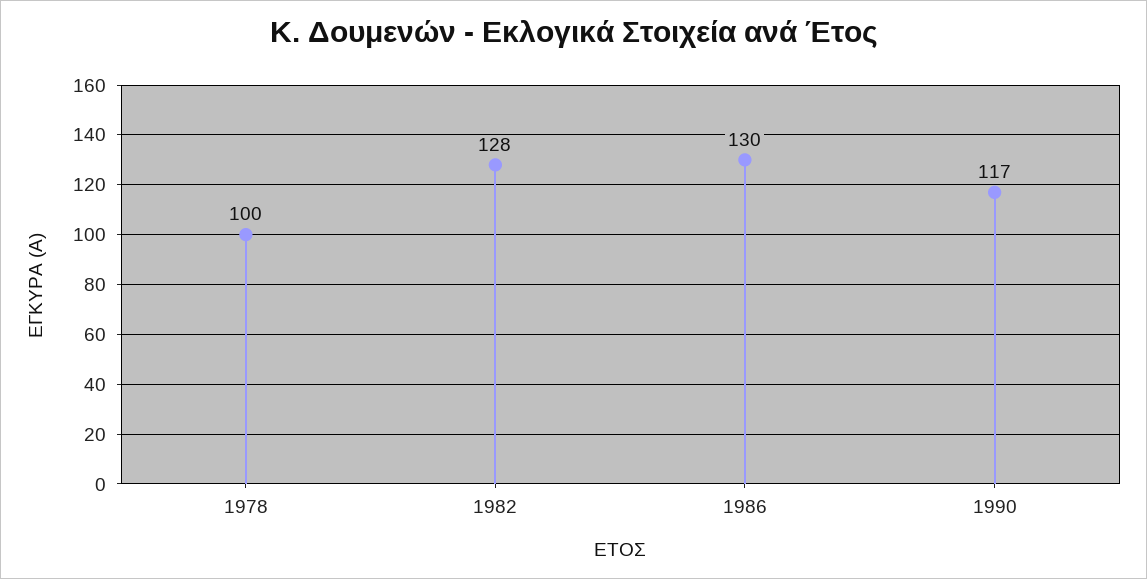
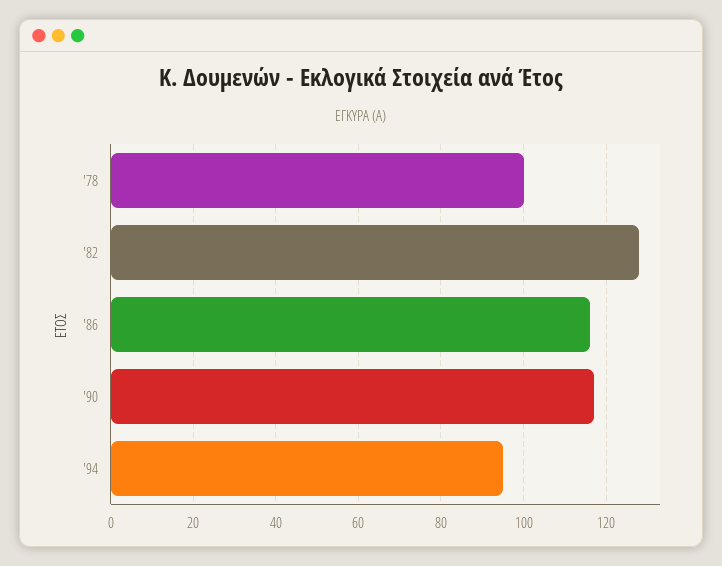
1986: 130 -> 115
'94: none -> 95

